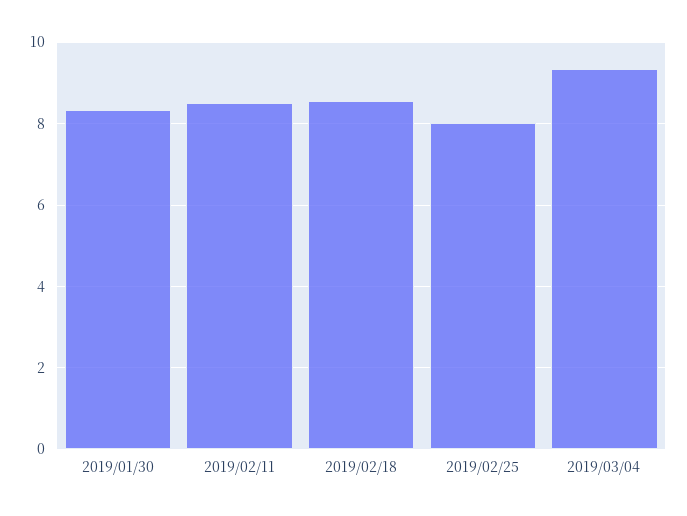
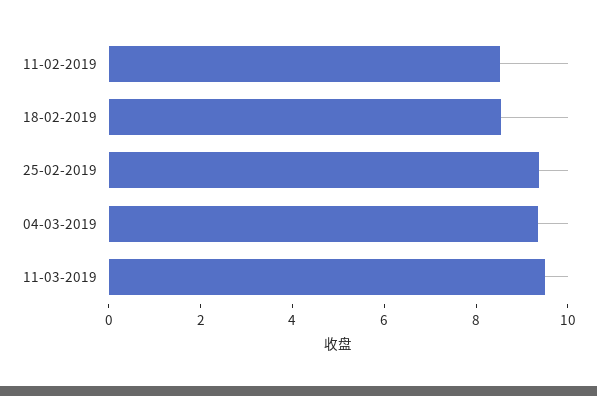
2019/01/30: 8.4 -> none
2019/02/25: 8 -> 9.5
11-03-2019: none -> 9.5

